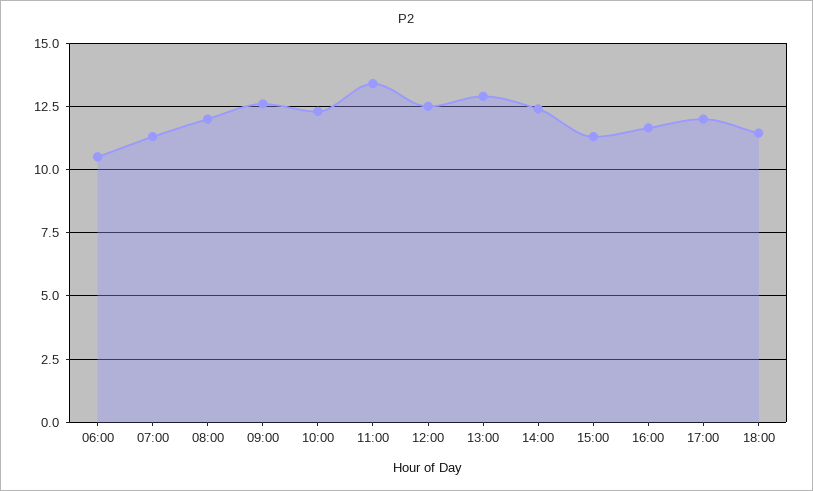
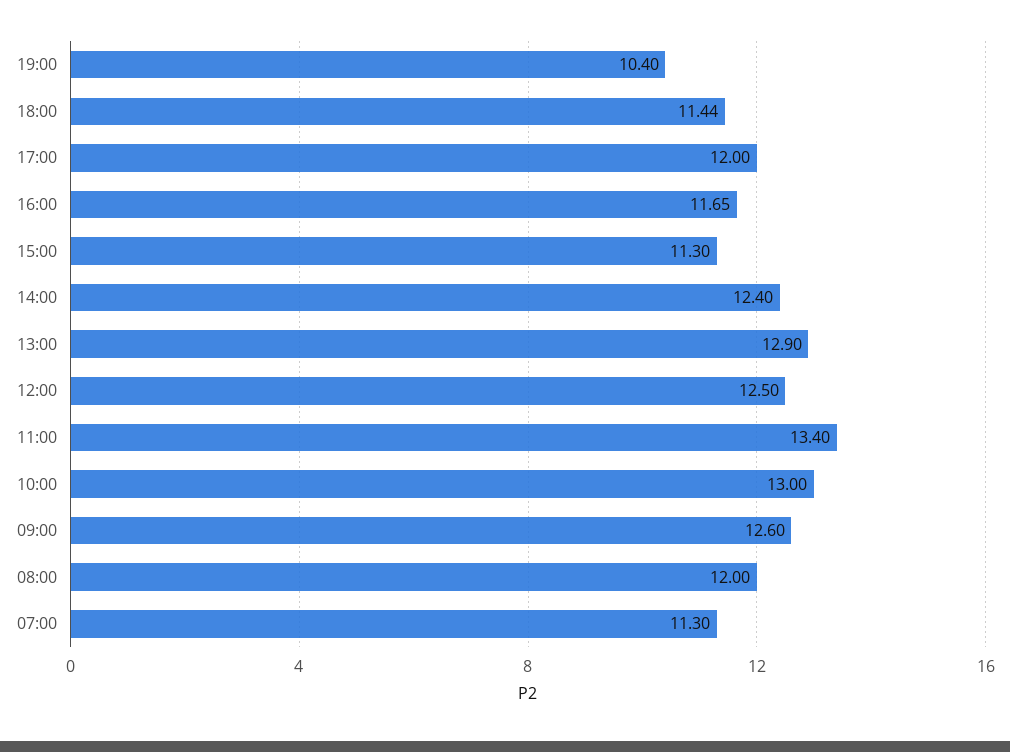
06:00: 10.5 -> none
10:00: 12.25 -> 13
19:00: none -> 10.4

